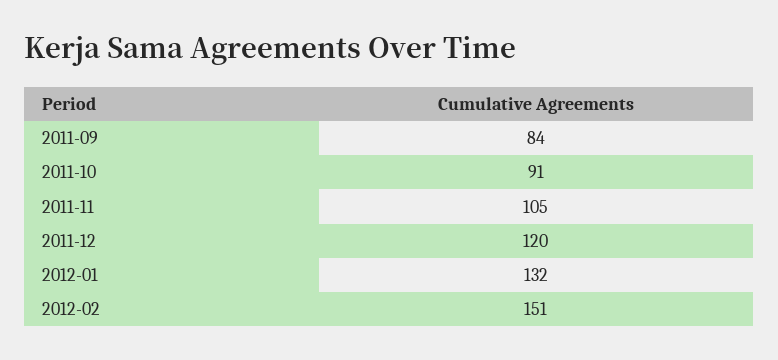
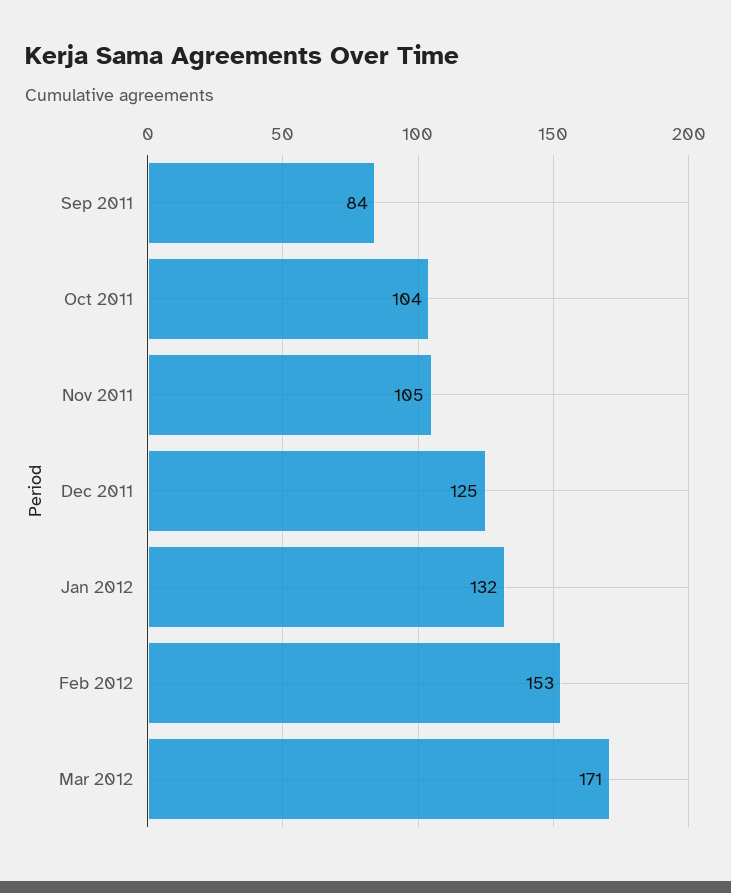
2011-10: 91 -> 104
2011-12: 120 -> 125
2012-02: 151 -> 153
Mar 2012: none -> 171

